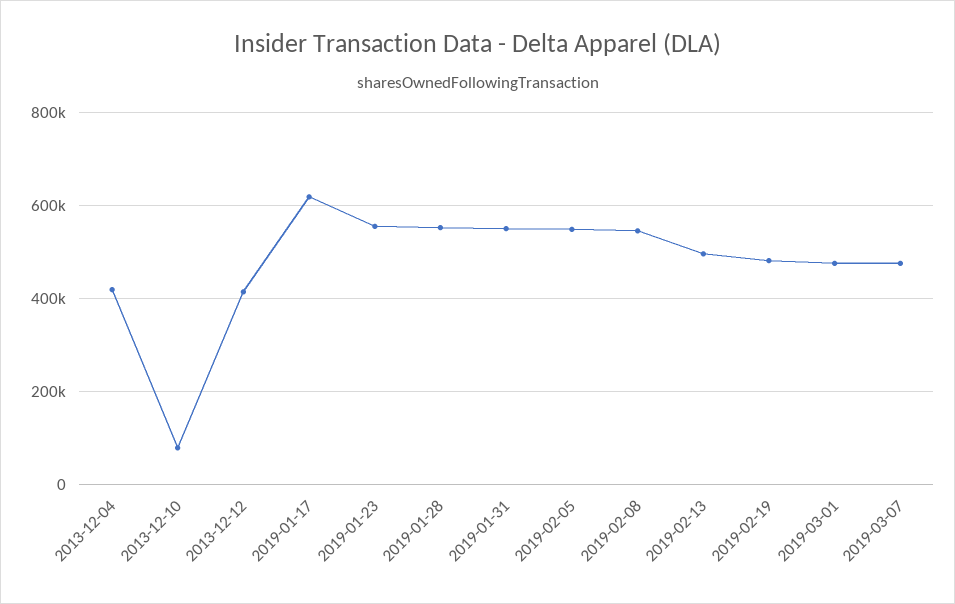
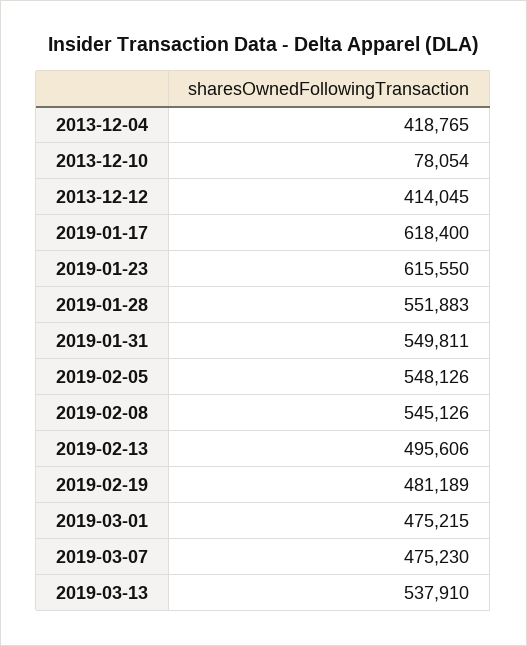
2019-01-23: 560000 -> 615550
2019-03-13: none -> 537910

